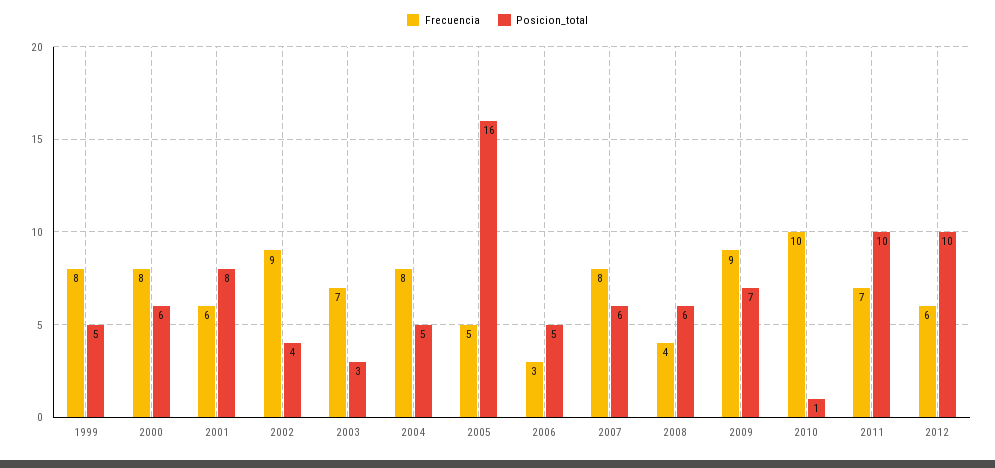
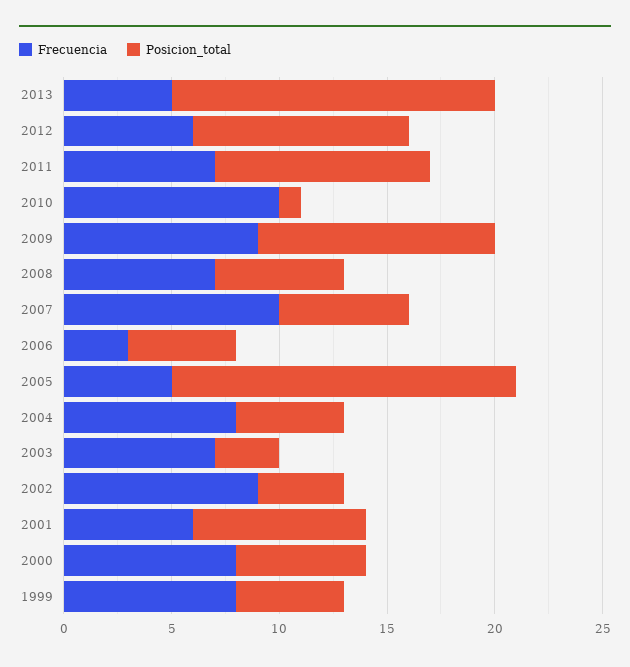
Frecuencia, 2007: 8 -> 10
Frecuencia, 2008: 4 -> 7
Posicion_total, 2009: 7 -> 11
Frecuencia, 2013: none -> 5
Posicion_total, 2013: none -> 15

